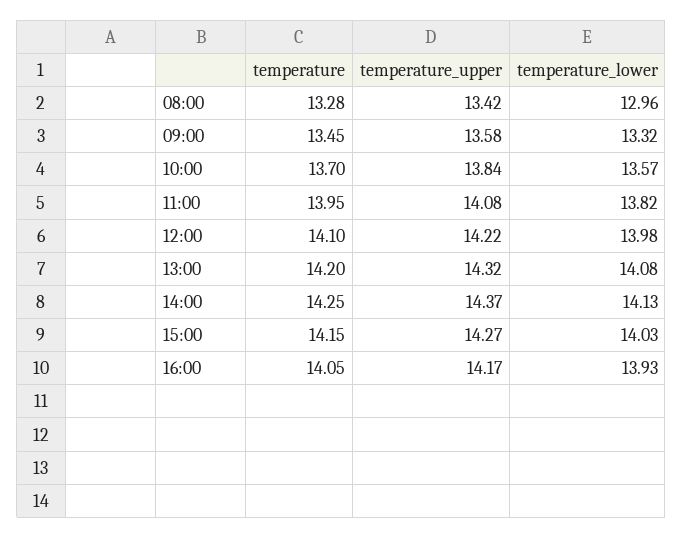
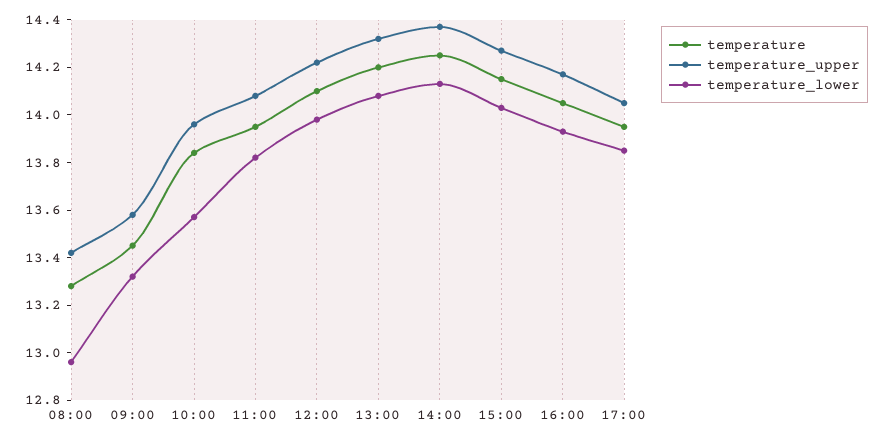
temperature, 10:00: 13.7 -> 13.85
temperature_upper, 10:00: 13.84 -> 13.95
temperature, 17:00: none -> 13.95
temperature_upper, 17:00: none -> 14.05
temperature_lower, 17:00: none -> 13.85

